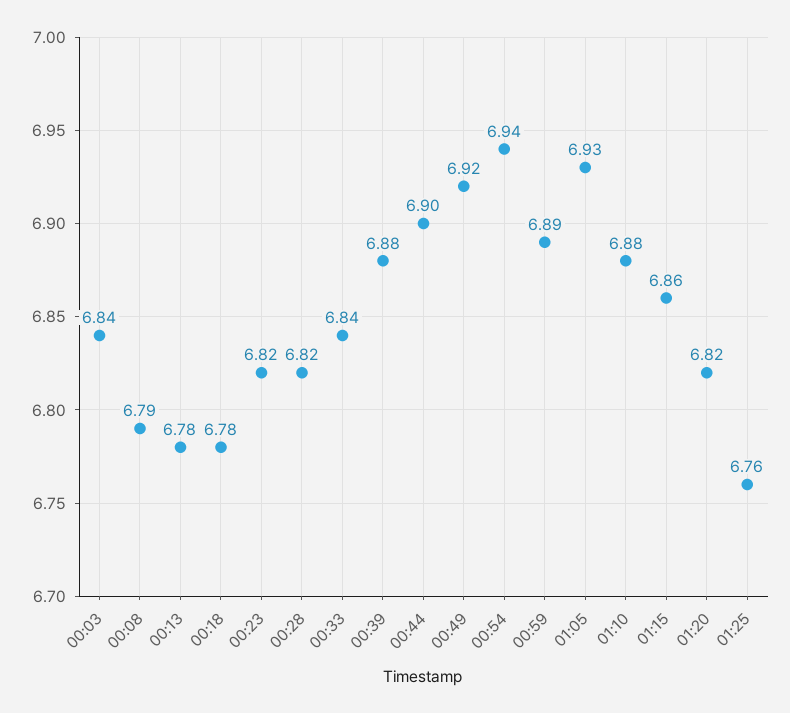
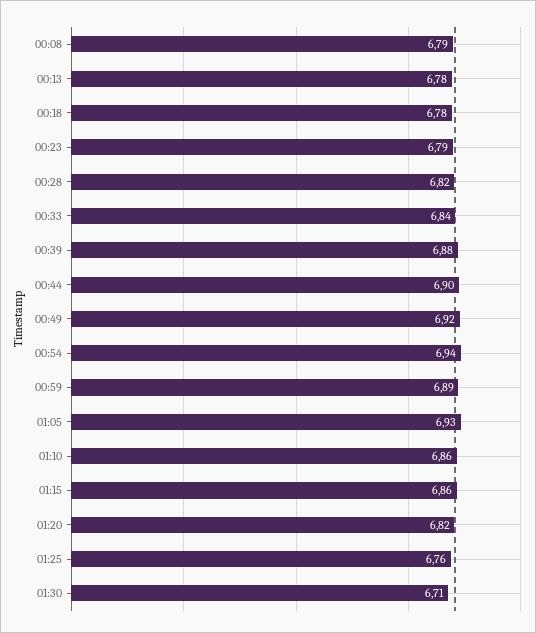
00:03: 6.84 -> none
00:23: 6.82 -> 6.79
01:10: 6.88 -> 6.86
01:30: none -> 6.71

